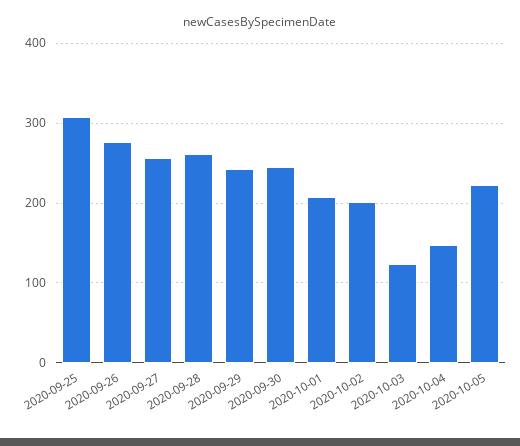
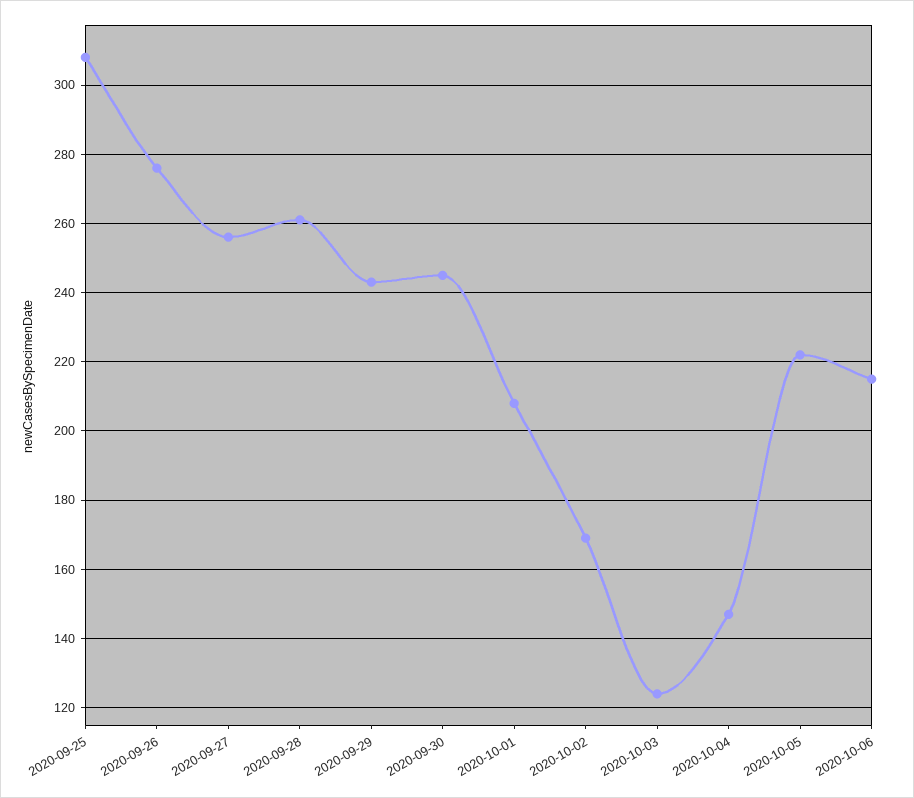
2020-10-02: 200 -> 170
2020-10-06: none -> 215

